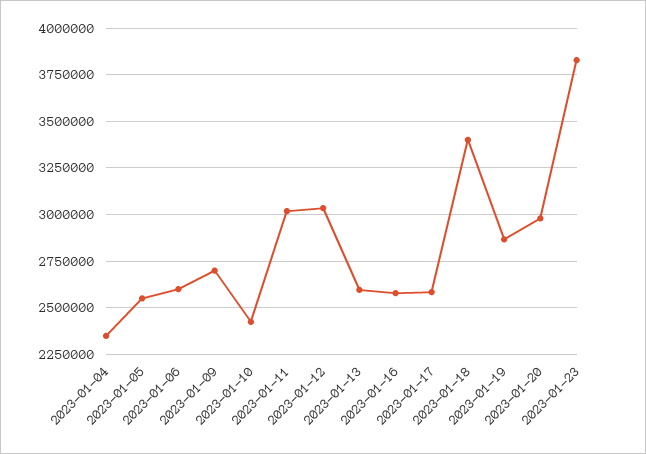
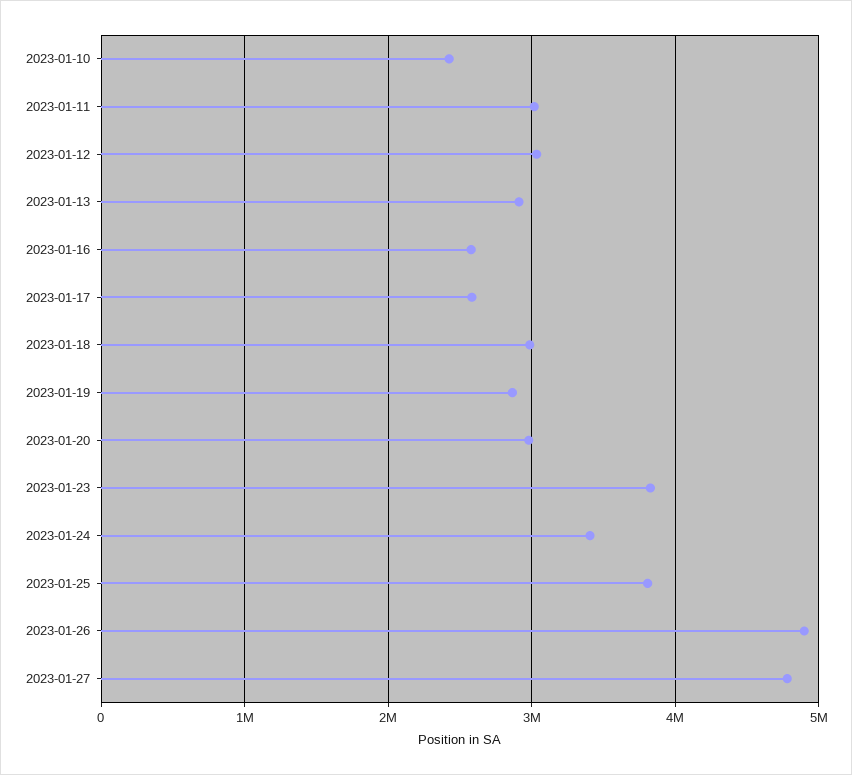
2023-01-04: 2350000 -> none
2023-01-05: 2550000 -> none
2023-01-06: 2600000 -> none
2023-01-09: 2700000 -> none
2023-01-13: 2600000 -> 2900000
2023-01-18: 3400000 -> 3000000
2023-01-24: none -> 3400000
2023-01-25: none -> 3800000
2023-01-26: none -> 4900000
2023-01-27: none -> 4800000

